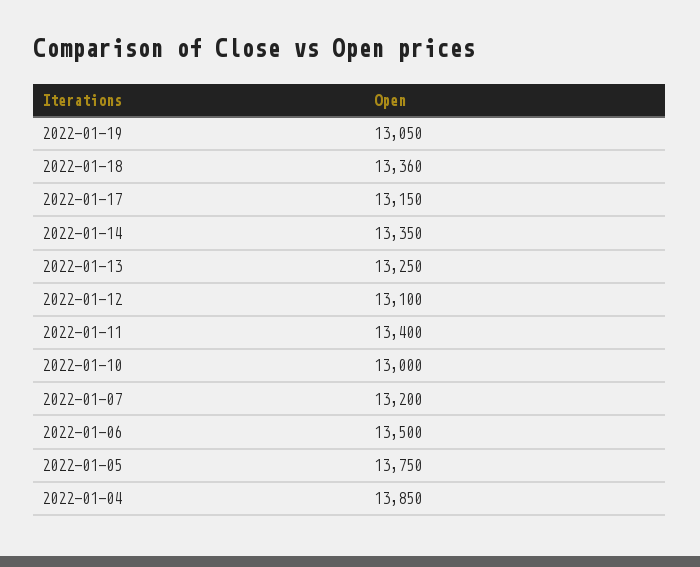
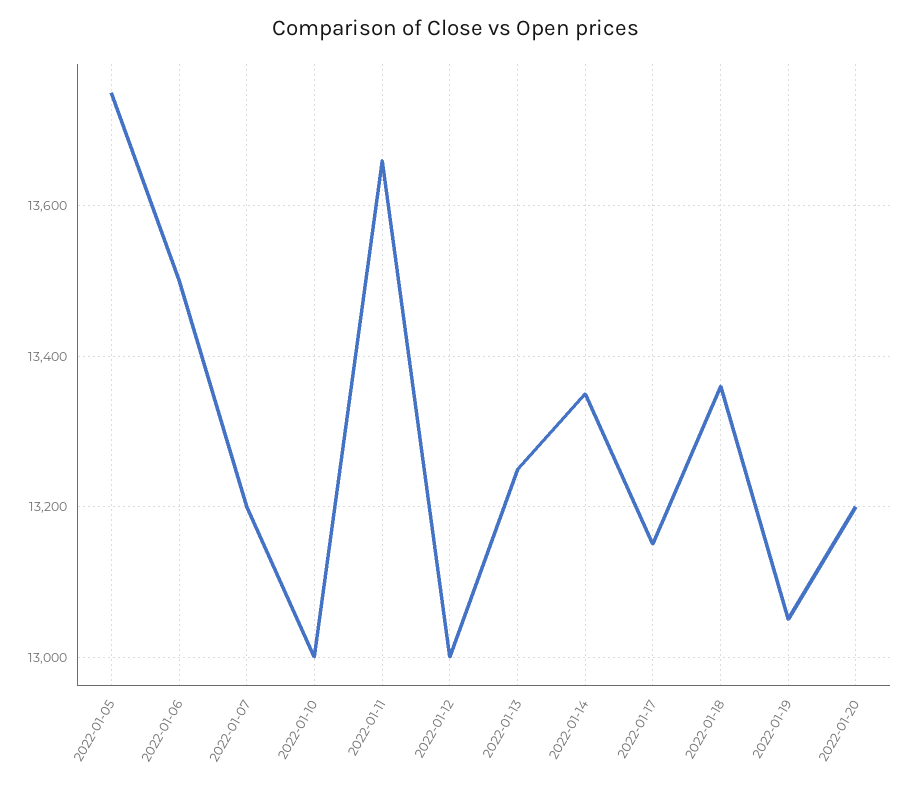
2022-01-12: 13100 -> 13000
2022-01-11: 13400 -> 13660
2022-01-04: 13850 -> none
2022-01-20: none -> 13200

